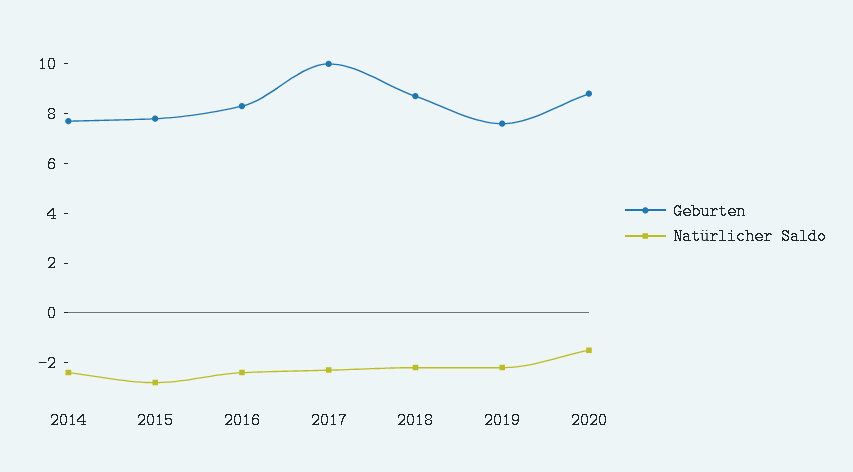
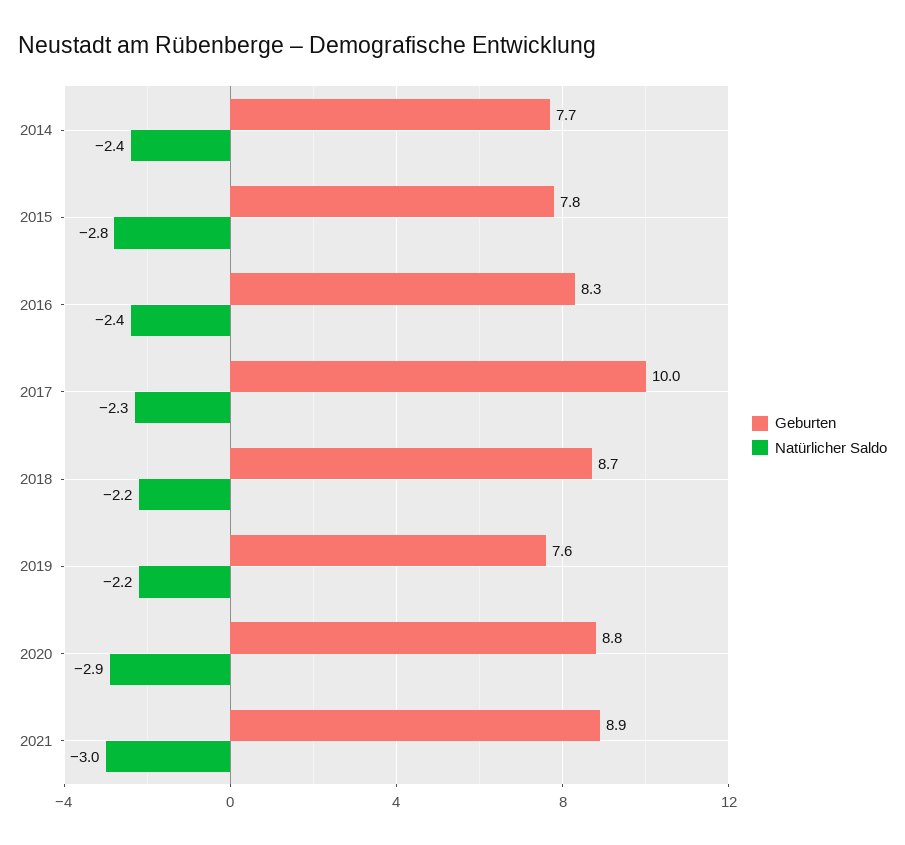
Natürlicher Saldo, 2020: -1.5 -> -2.9
Geburten, 2021: none -> 8.9
Natürlicher Saldo, 2021: none -> -3

